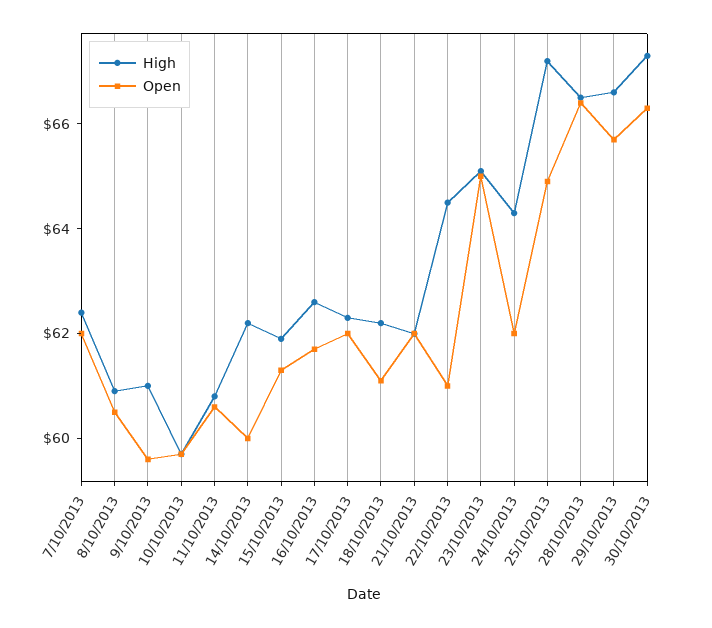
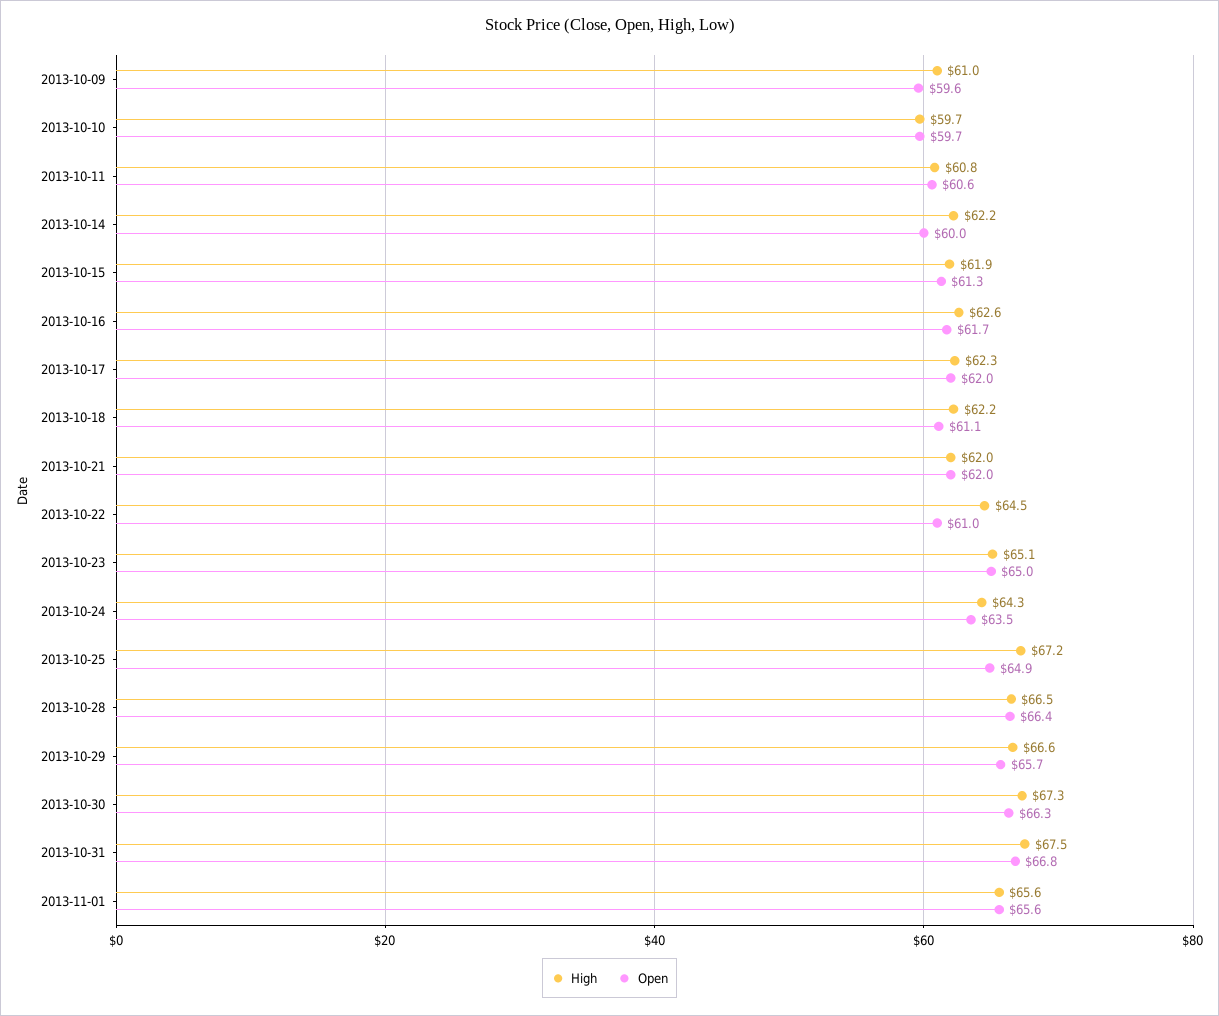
High, 7/10/2013: 62.5 -> none
Open, 7/10/2013: 62 -> none
High, 8/10/2013: 61 -> none
Open, 8/10/2013: 60.5 -> none
Open, 24/10/2013: 62 -> 63.5
High, 2013-10-31: none -> 67.5
Open, 2013-10-31: none -> 66.8
High, 2013-11-01: none -> 65.6
Open, 2013-11-01: none -> 65.6

